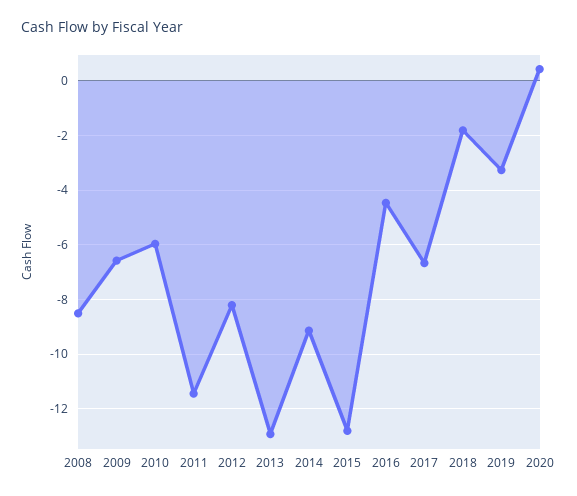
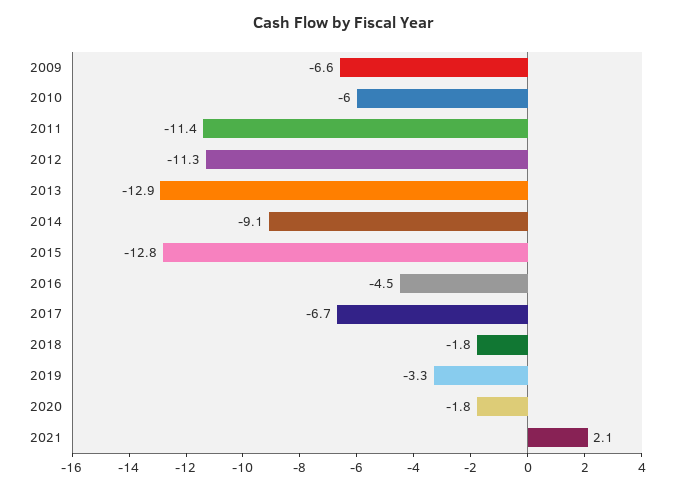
2008: -8.5 -> none
2012: -8.25 -> -11.3
2020: 0.5 -> -1.8
2021: none -> 2.1

